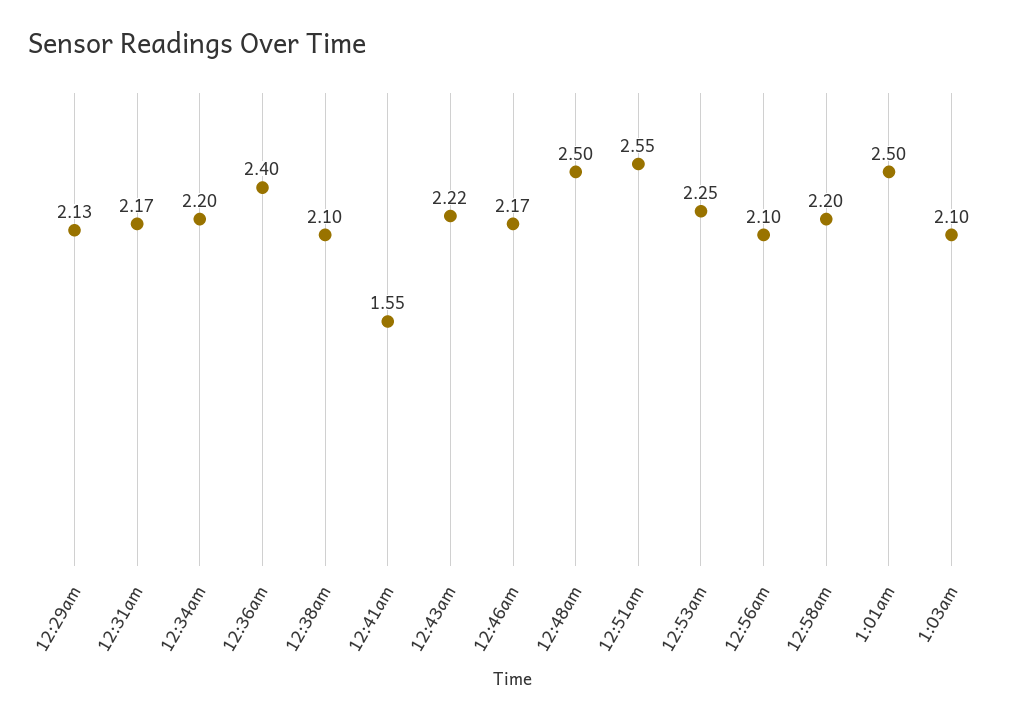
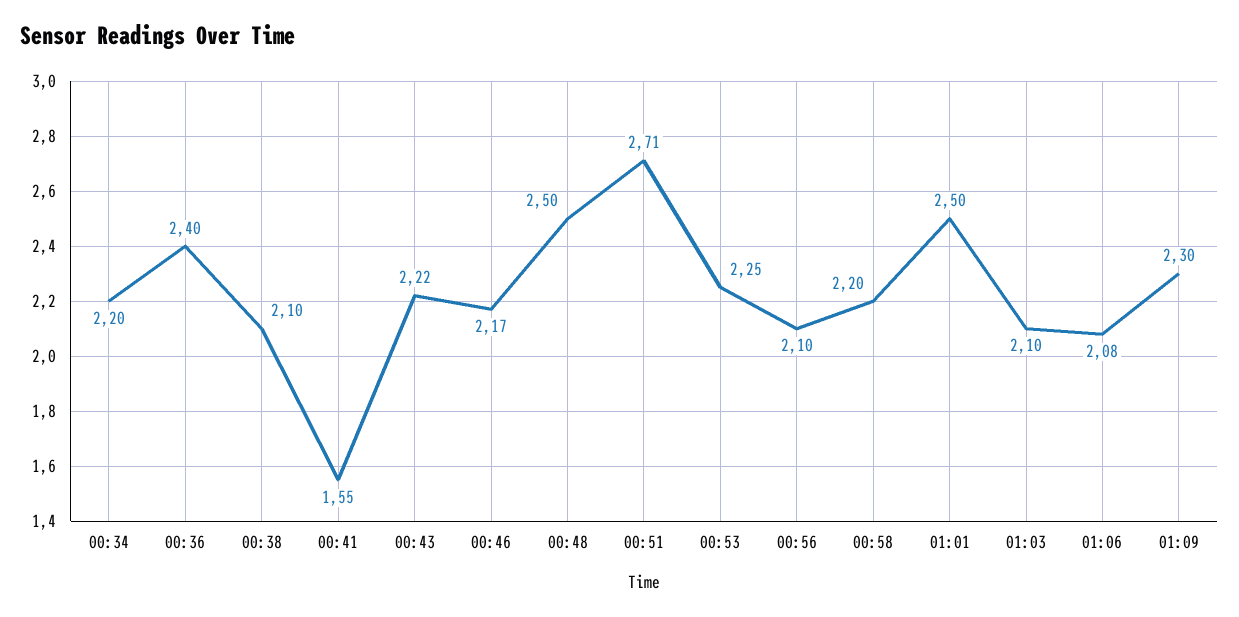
12:29am: 2.13 -> none
12:31am: 2.17 -> none
12:51am: 2.55 -> 2.71
01:06: none -> 2.08
01:09: none -> 2.3

